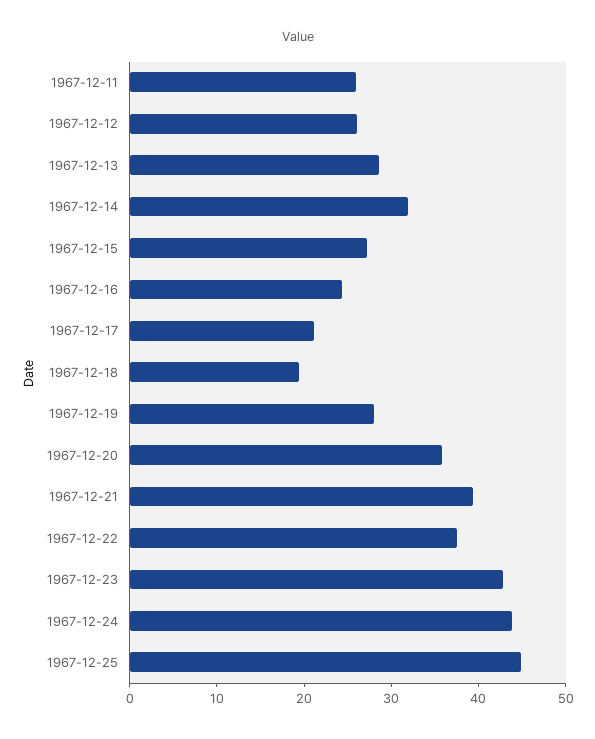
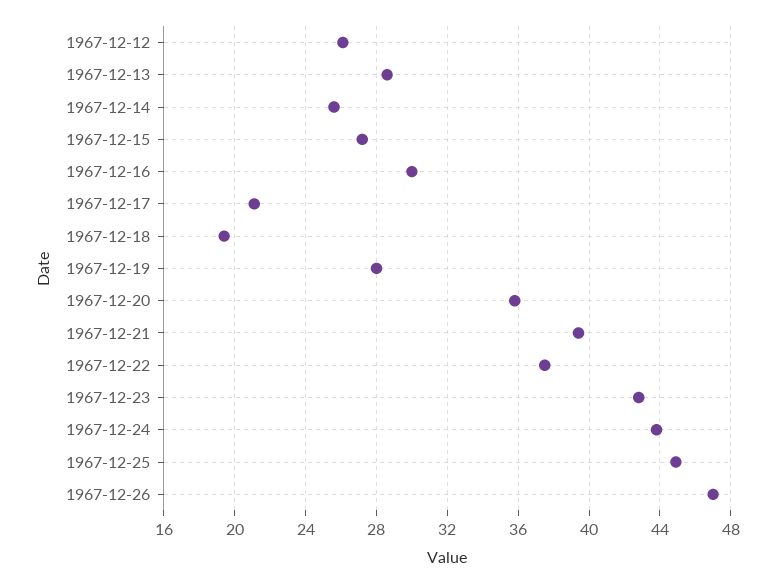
1967-12-11: 26 -> none
1967-12-14: 32 -> 25.5
1967-12-16: 24 -> 30
1967-12-26: none -> 47

